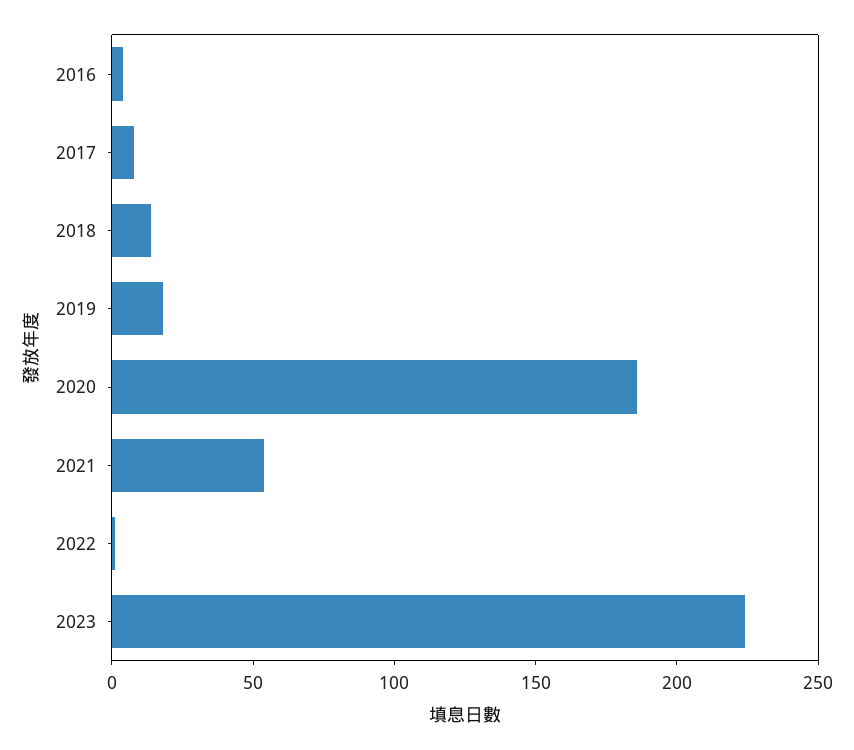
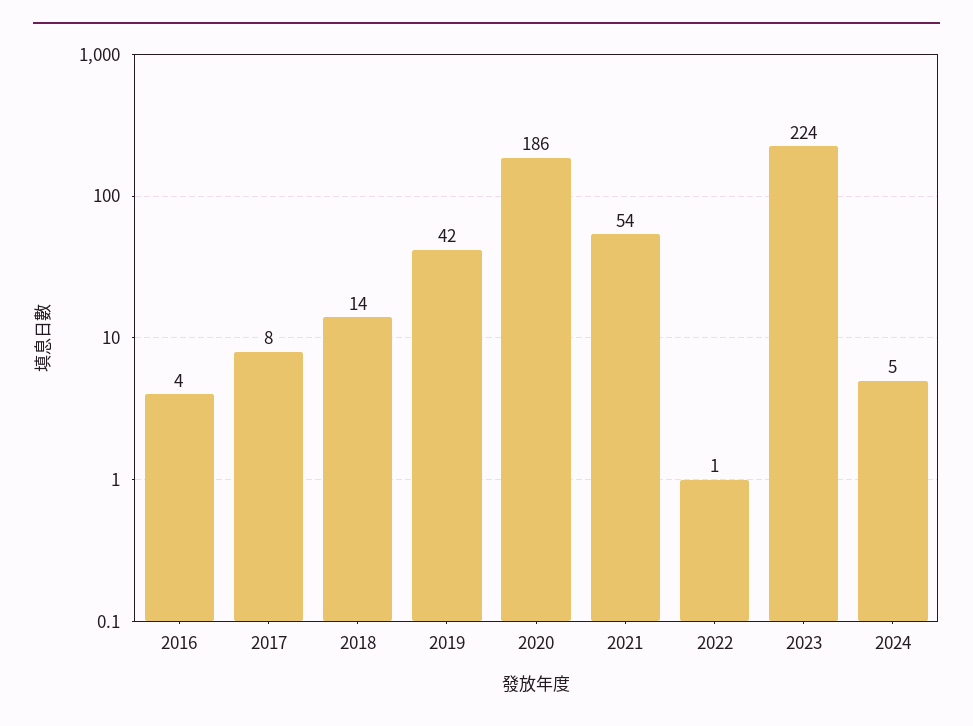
2019: 20 -> 42
2024: none -> 5

